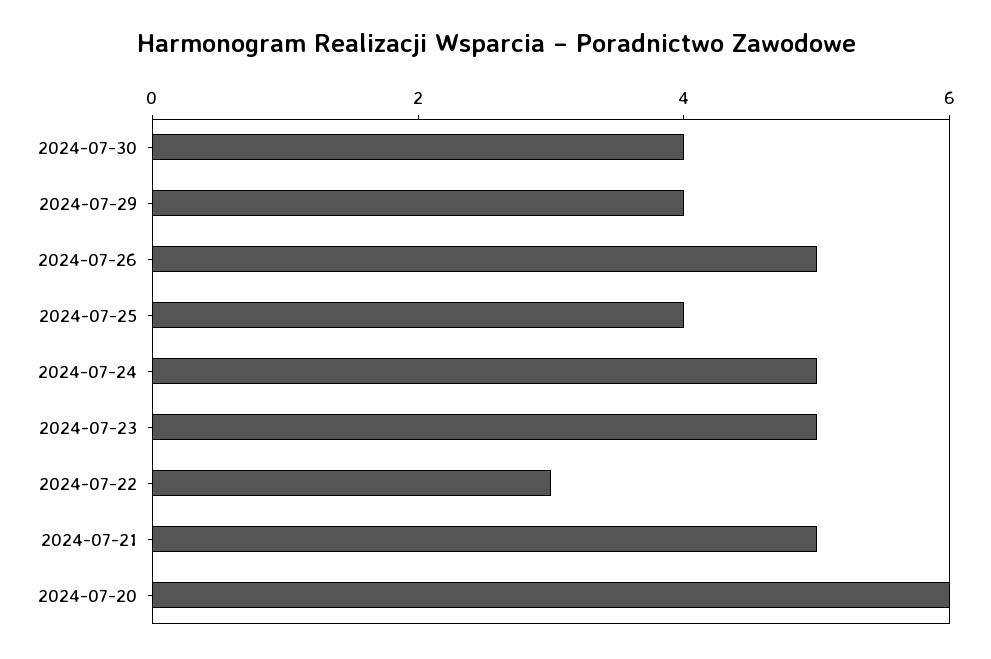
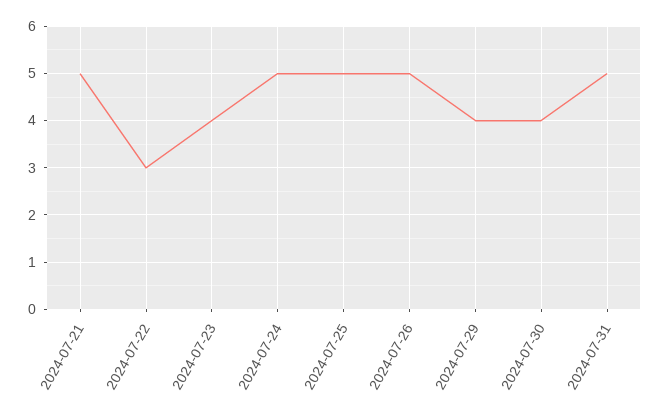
2024-07-25: 4 -> 5
2024-07-23: 5 -> 4
2024-07-20: 6 -> none
2024-07-31: none -> 5

